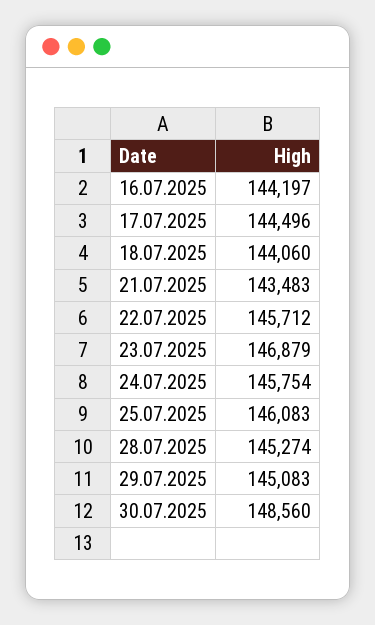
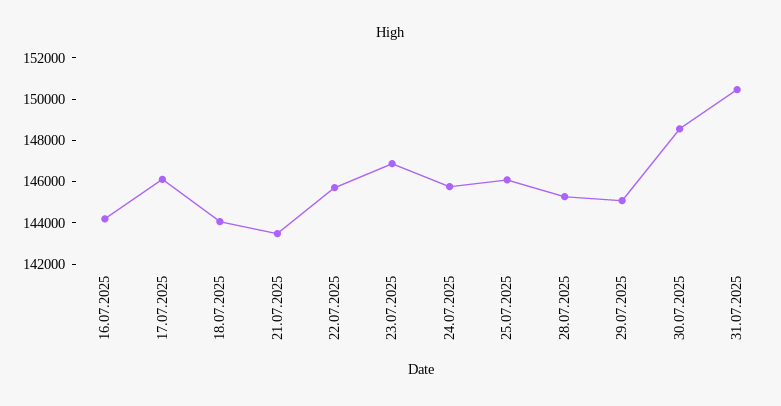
17.07.2025: 144496 -> 146000
31.07.2025: none -> 150500

